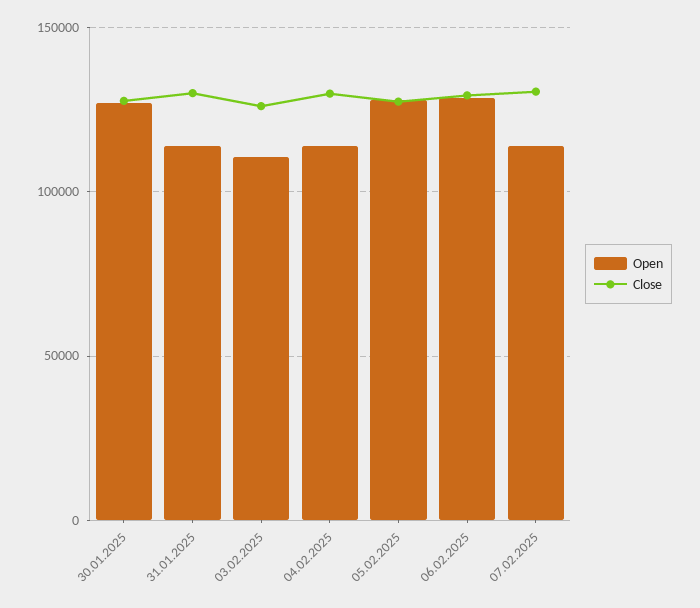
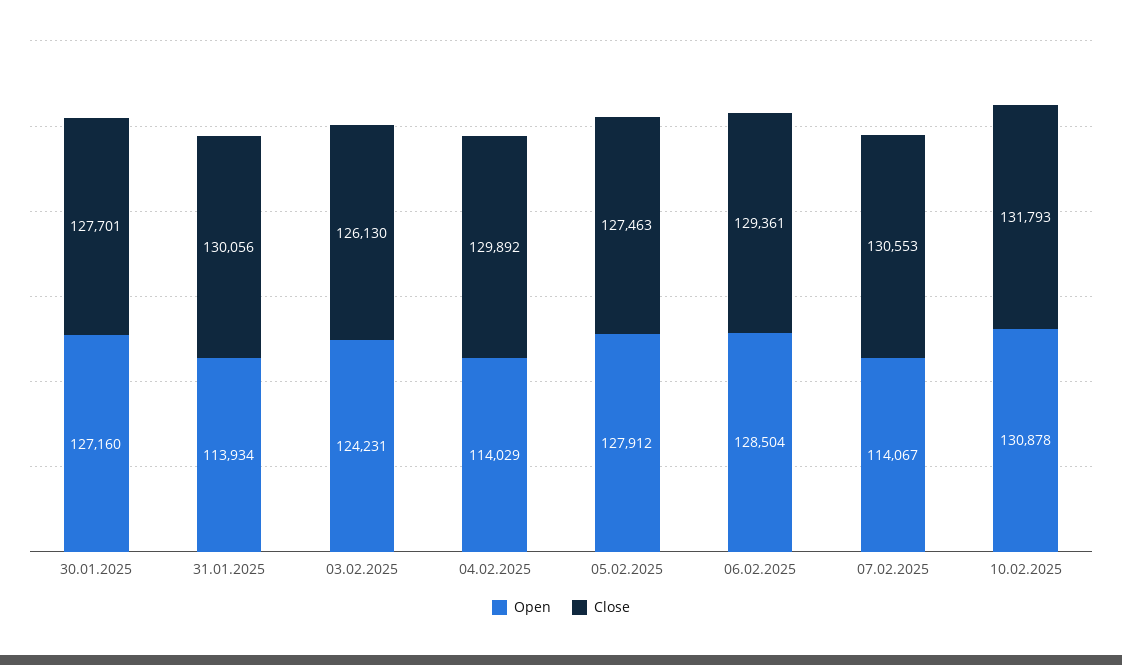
Open, 03.02.2025: 110000 -> 124231
Open, 10.02.2025: none -> 130878
Close, 10.02.2025: none -> 131793

